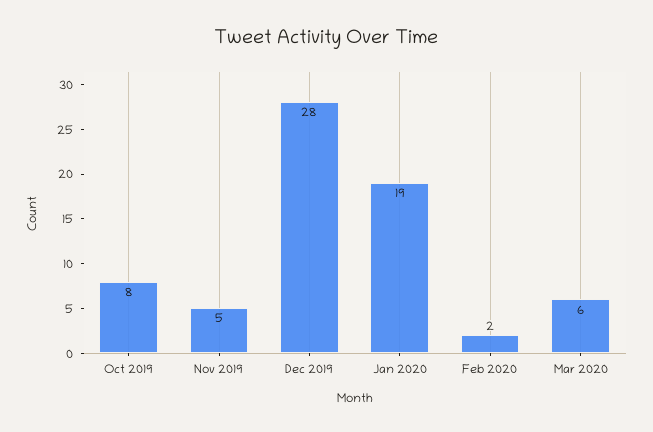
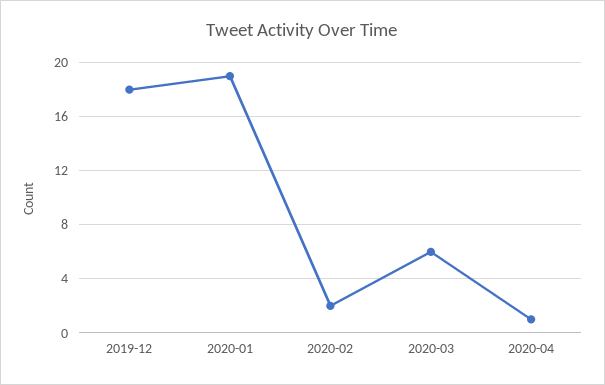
Oct 2019: 8 -> none
Nov 2019: 5 -> none
Dec 2019: 28 -> 18
2020-04: none -> 1

